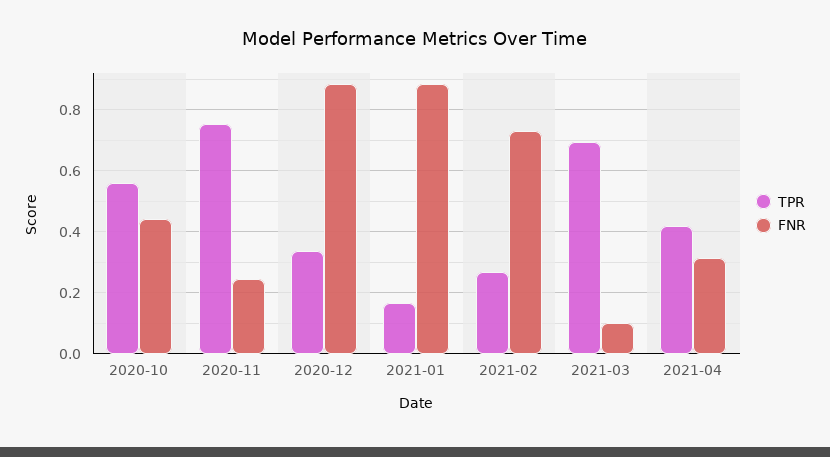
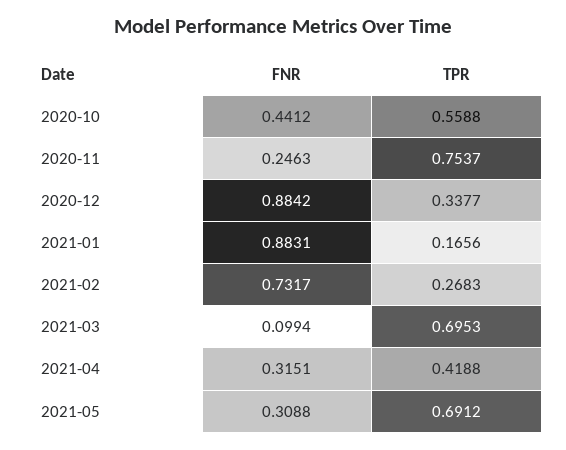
FNR, 2021-05: none -> 0.3088
TPR, 2021-05: none -> 0.6912

